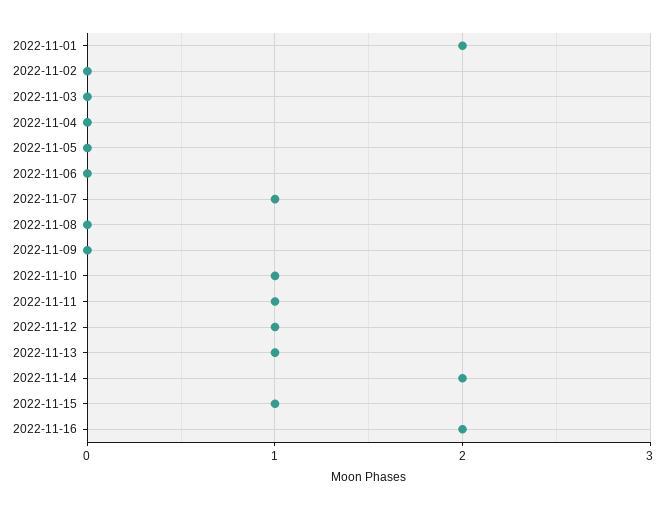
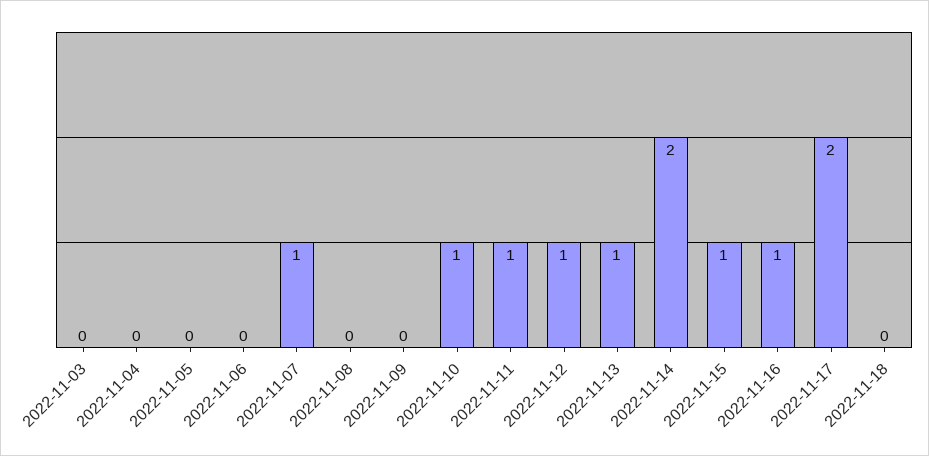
2022-11-01: 2 -> none
2022-11-02: 0 -> none
2022-11-16: 2 -> 1
2022-11-17: none -> 2
2022-11-18: none -> 0

